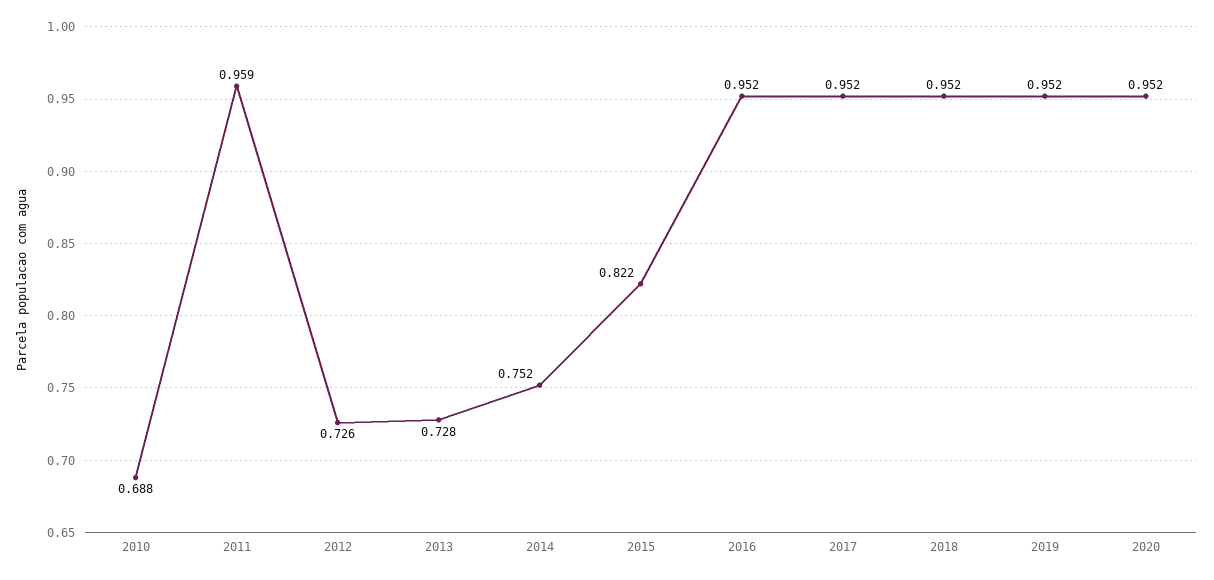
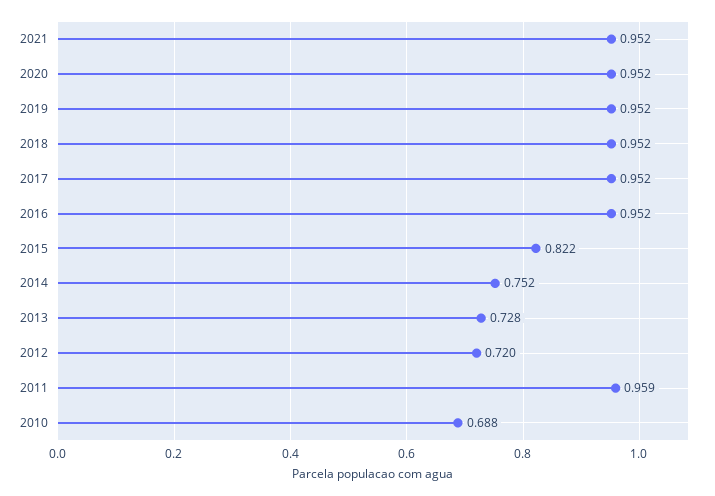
2012: 0.726 -> 0.72
2021: none -> 0.952

